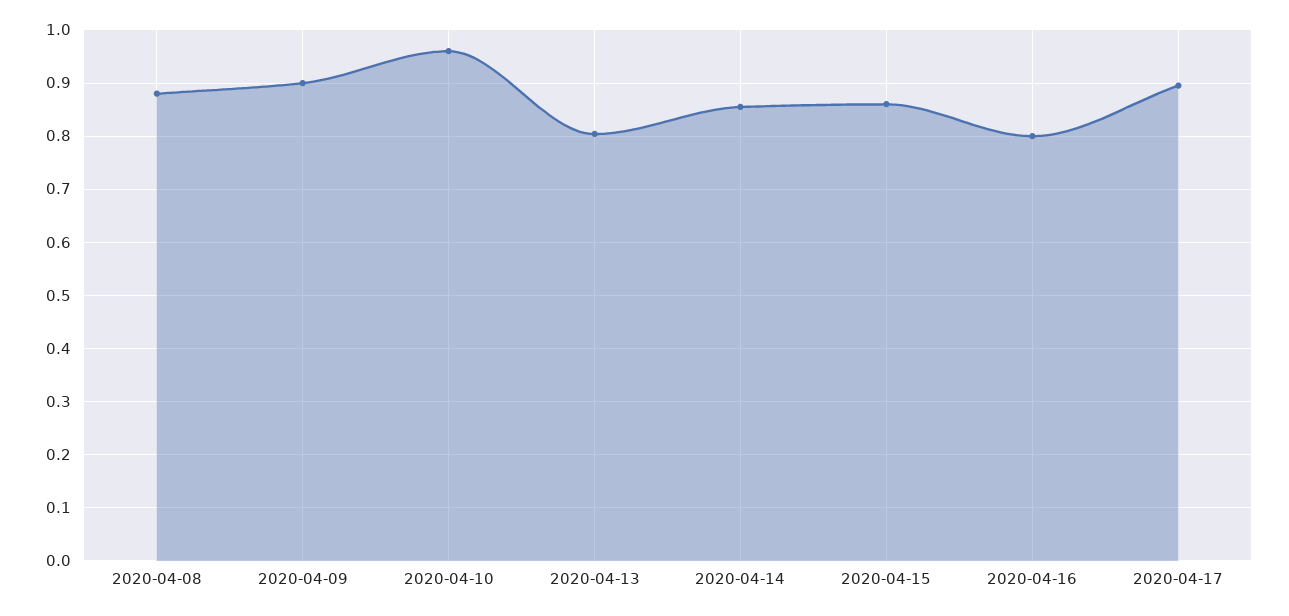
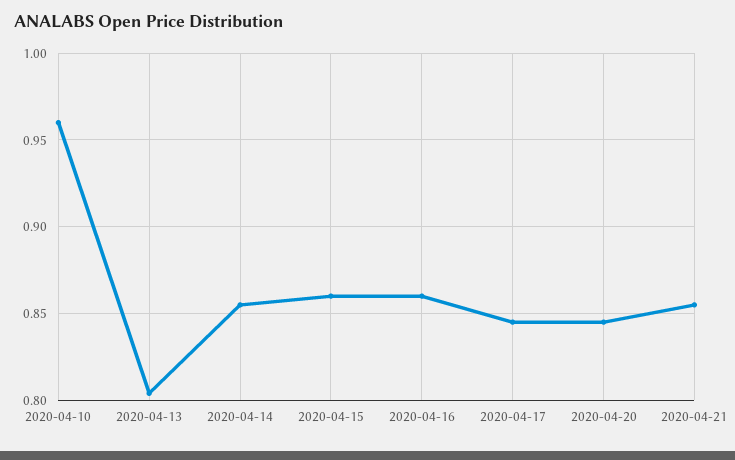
2020-04-08: 0.88 -> none
2020-04-09: 0.9 -> none
2020-04-16: 0.8 -> 0.86
2020-04-17: 0.9 -> 0.845
2020-04-20: none -> 0.845
2020-04-21: none -> 0.855

